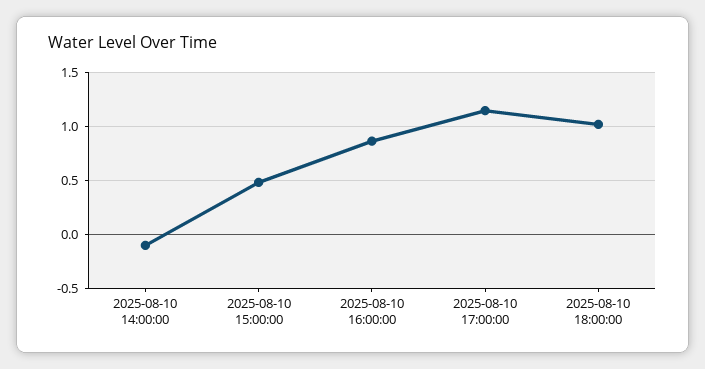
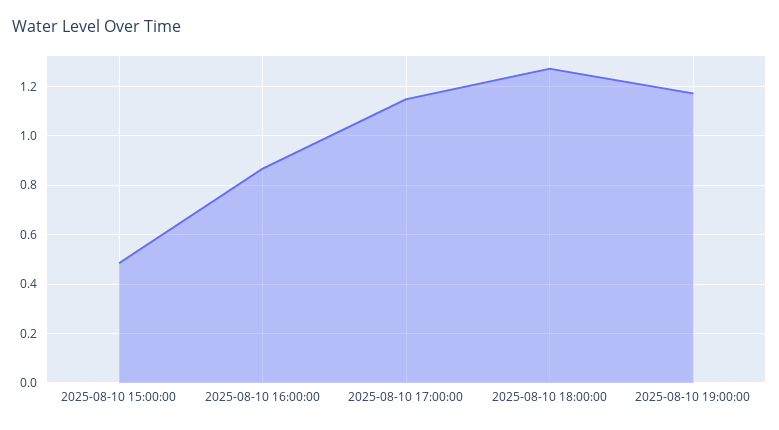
2025-08-10 14:00:00: -0.1 -> none
2025-08-10 18:00:00: 1 -> 1.275
2025-08-10 19:00:00: none -> 1.175

